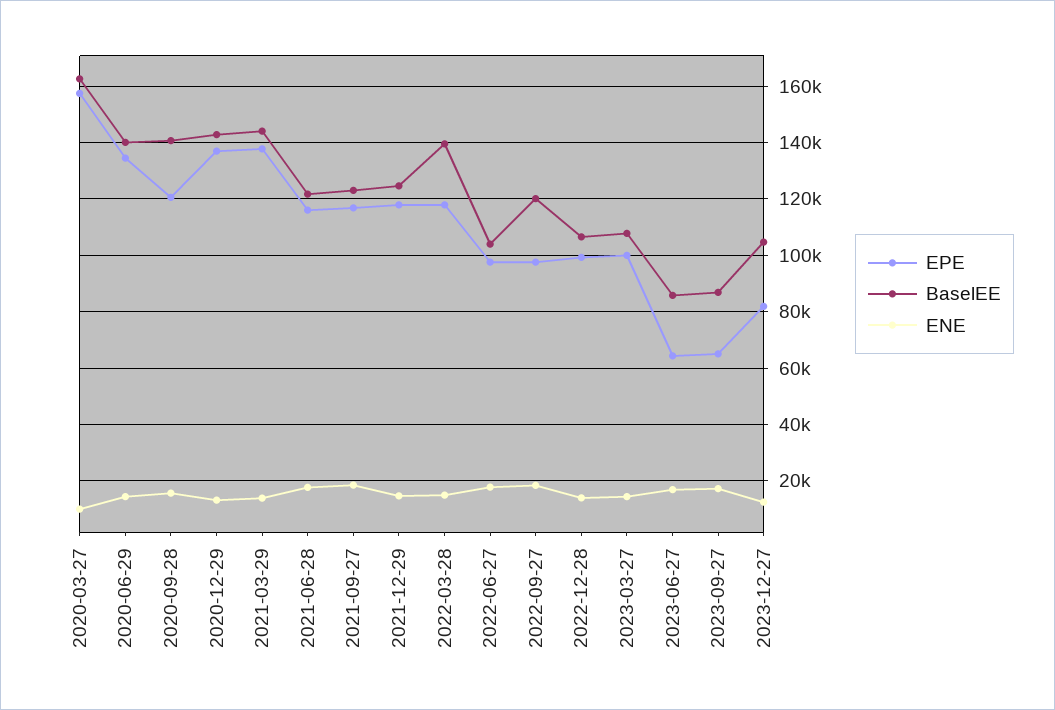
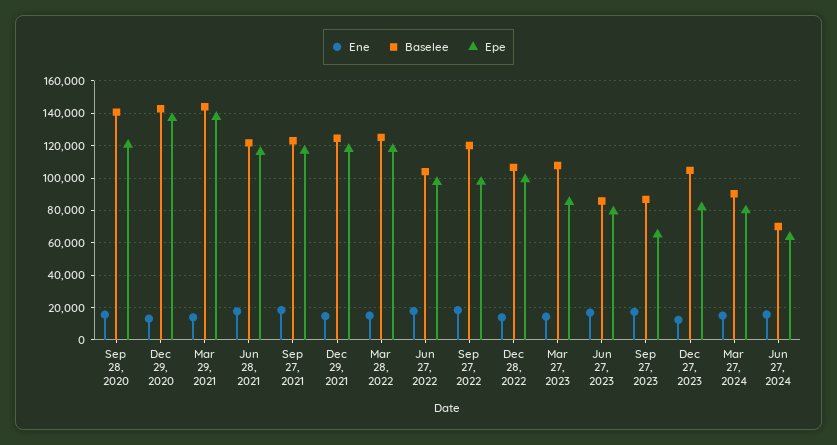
EPE, 2020-03-27: 157500 -> none
BaselEE, 2020-03-27: 162500 -> none
ENE, 2020-03-27: 10000 -> none
EPE, 2020-06-29: 135000 -> none
BaselEE, 2020-06-29: 140000 -> none
ENE, 2020-06-29: 15000 -> none
BaselEE, 2022-03-28: 140000 -> 125000
EPE, 2023-03-27: 100000 -> 85000
EPE, 2023-06-27: 65000 -> 80000
ENE, Mar 27, 2024: none -> 15000
BaselEE, Mar 27, 2024: none -> 90000
EPE, Mar 27, 2024: none -> 80000
ENE, Jun 27, 2024: none -> 15000
BaselEE, Jun 27, 2024: none -> 70000
EPE, Jun 27, 2024: none -> 65000

